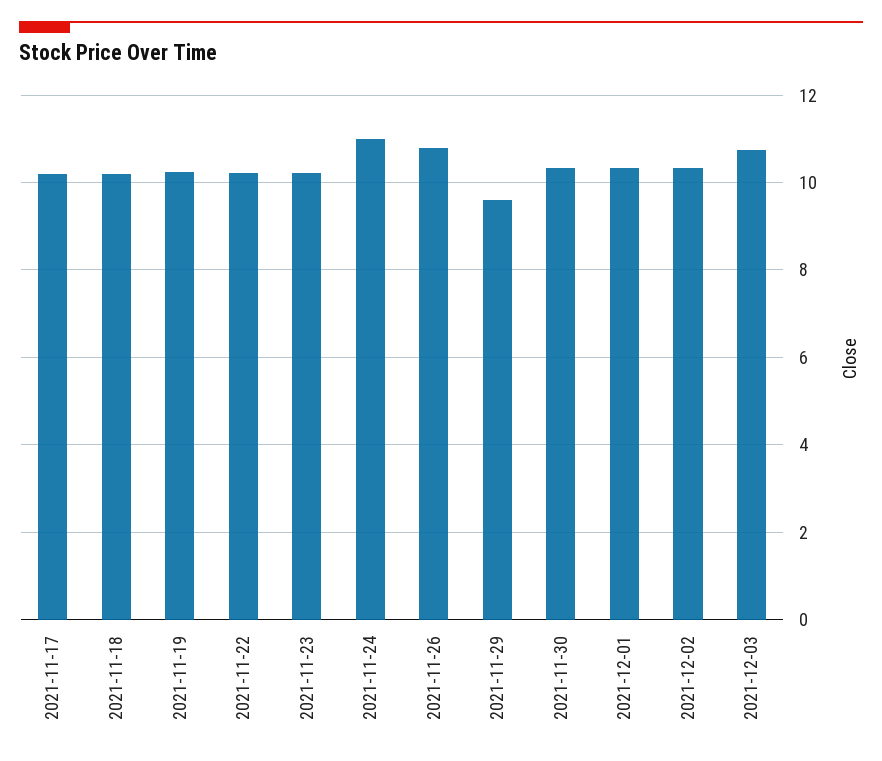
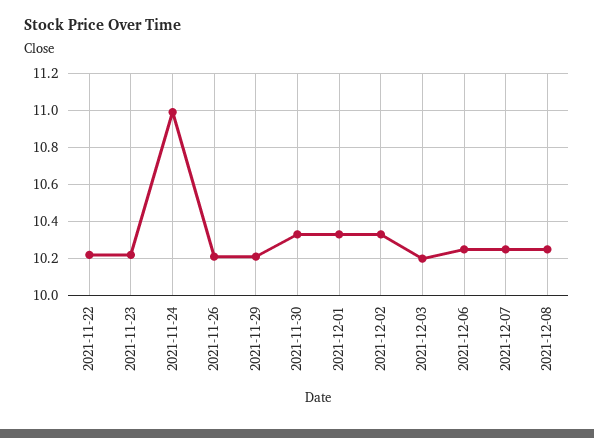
2021-11-17: 10.2 -> none
2021-11-18: 10.2 -> none
2021-11-19: 10.2 -> none
2021-11-26: 10.8 -> 10.2
2021-11-29: 9.6 -> 10.2
2021-12-03: 10.8 -> 10.2
2021-12-06: none -> 10.25
2021-12-07: none -> 10.25
2021-12-08: none -> 10.25

